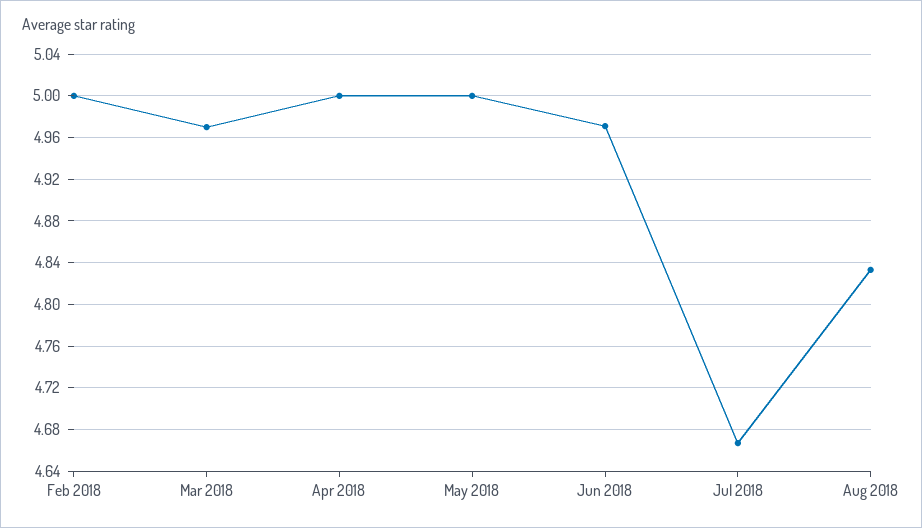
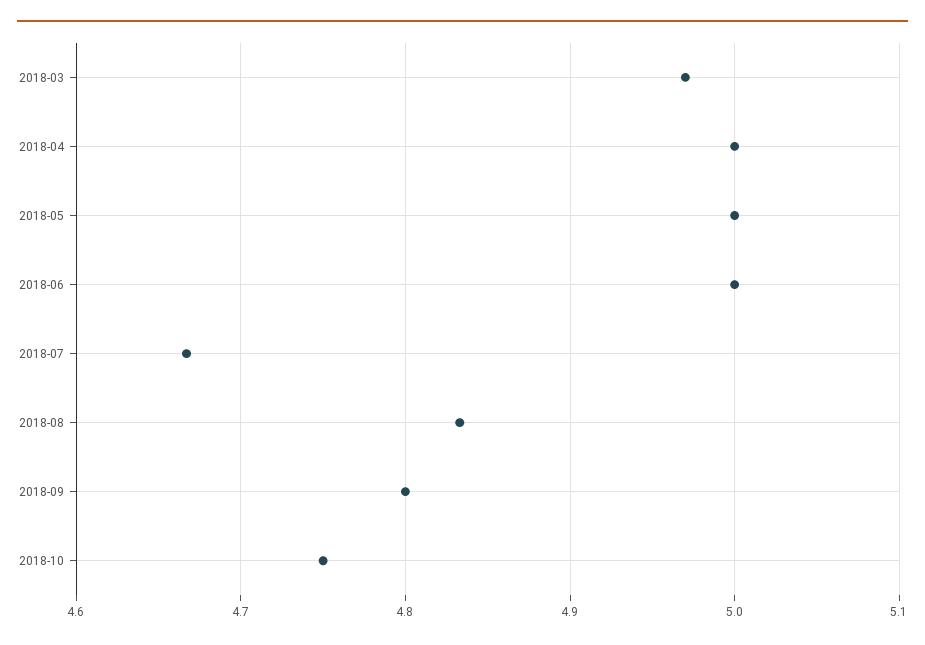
Feb 2018: 5 -> none
Jun 2018: 4.97 -> 5
2018-09: none -> 4.8
2018-10: none -> 4.75

